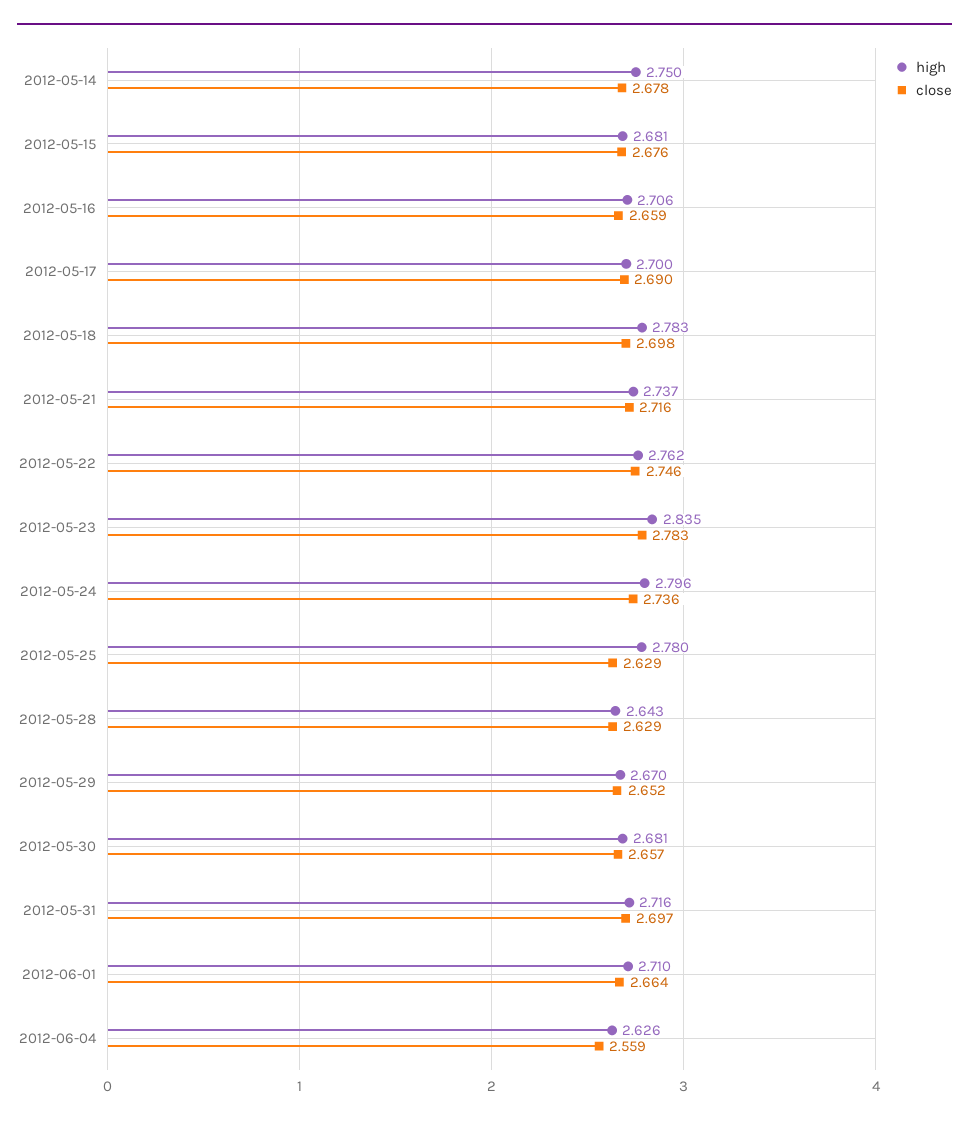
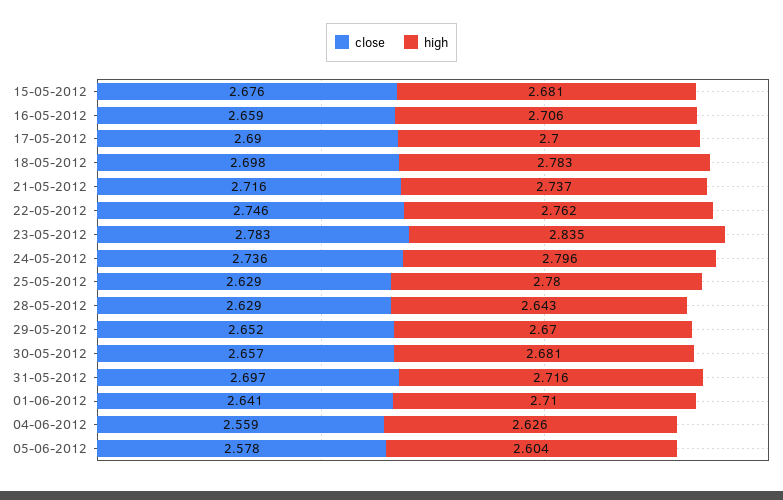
high, 2012-05-14: 2.75 -> none
close, 2012-05-14: 2.678 -> none
close, 2012-06-01: 2.664 -> 2.641
close, 05-06-2012: none -> 2.578
high, 05-06-2012: none -> 2.604

